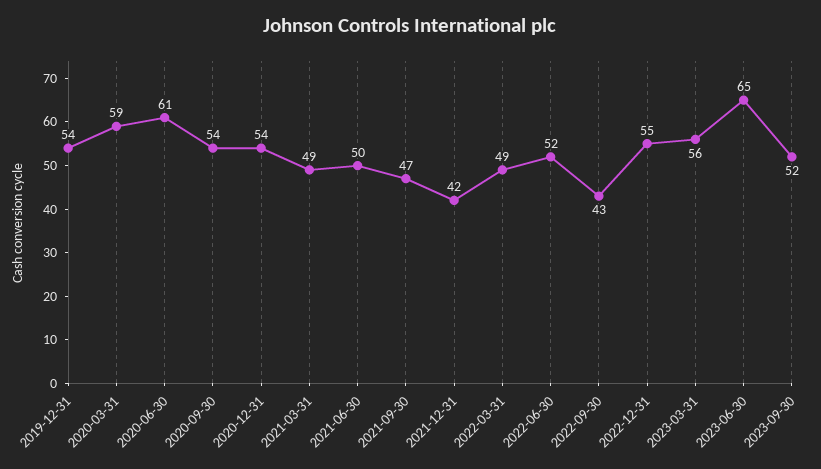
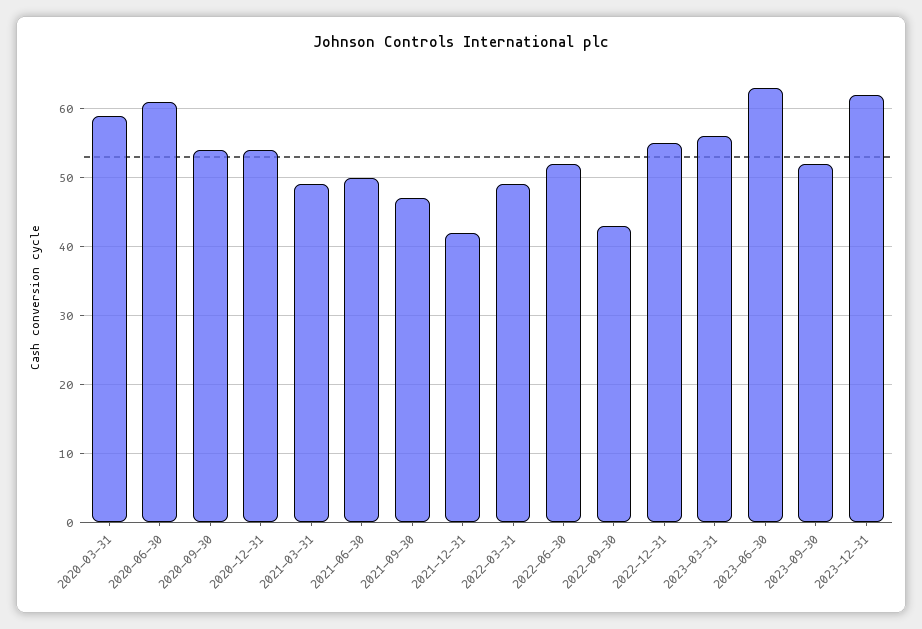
2019-12-31: 54 -> none
2023-06-30: 65 -> 63
2023-12-31: none -> 62

